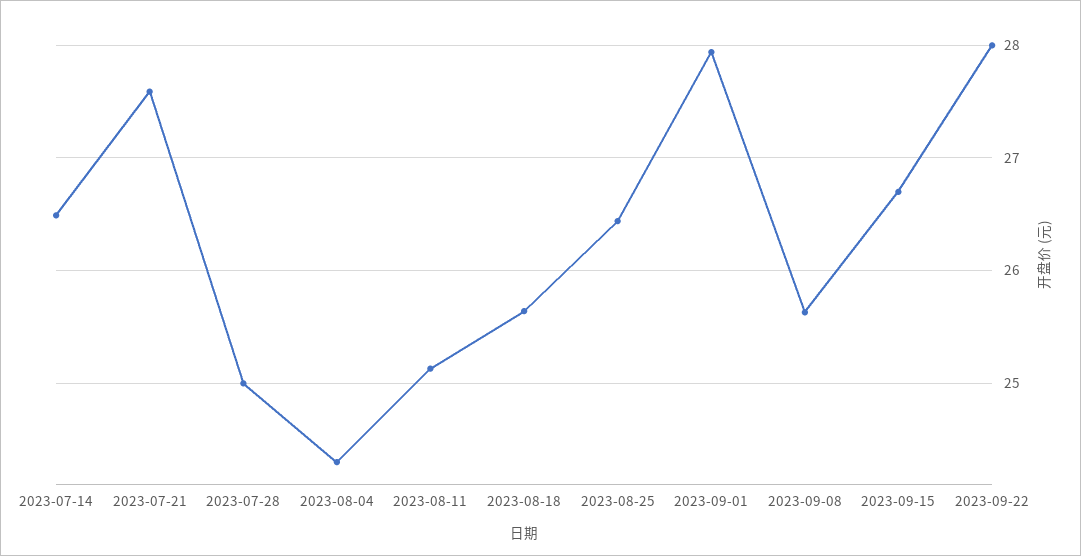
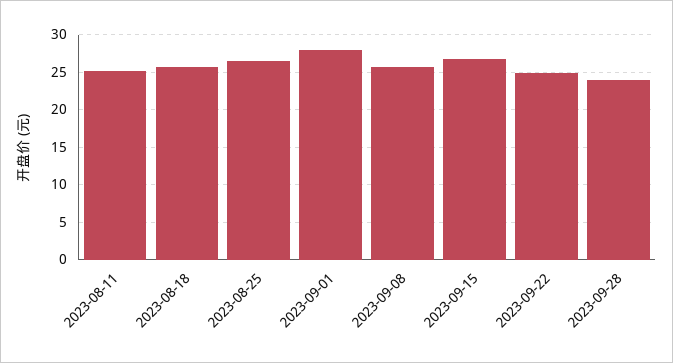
2023-07-14: 26.5 -> none
2023-07-21: 27.6 -> none
2023-07-28: 25 -> none
2023-08-04: 24.3 -> none
2023-09-22: 28 -> 25
2023-09-28: none -> 24

